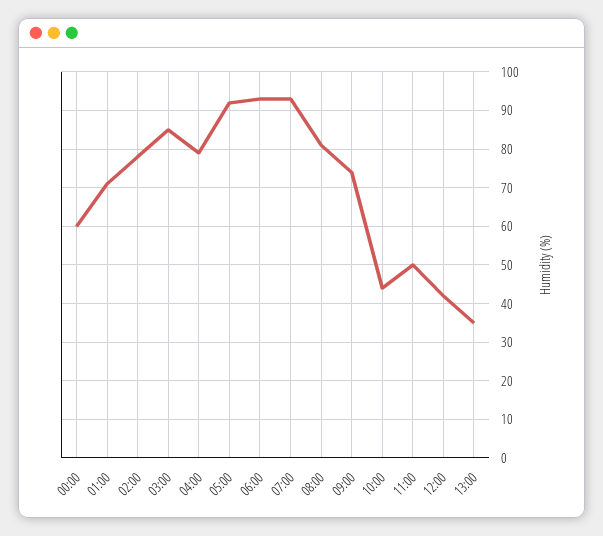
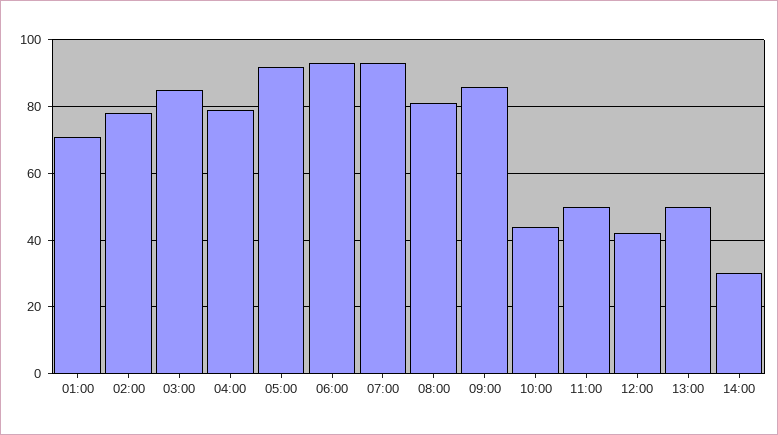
00:00: 60 -> none
09:00: 75 -> 85
13:00: 35 -> 50
14:00: none -> 30

